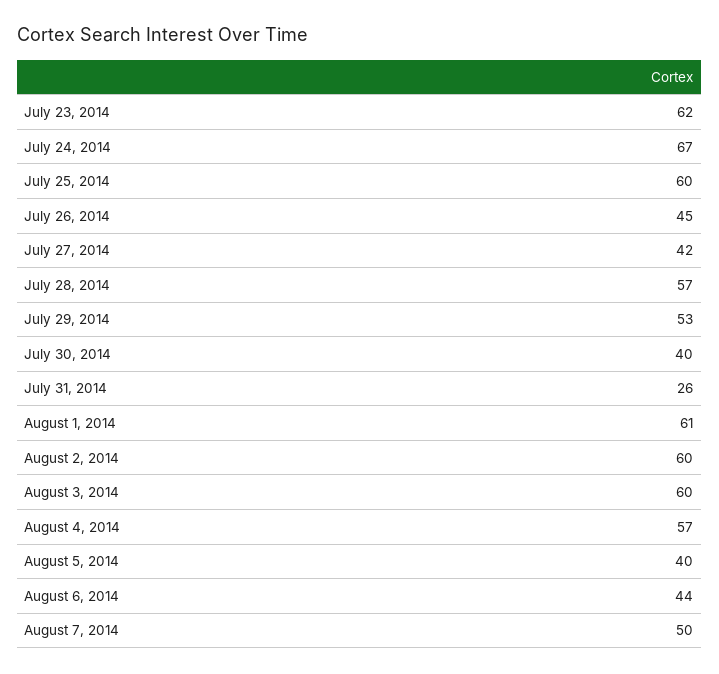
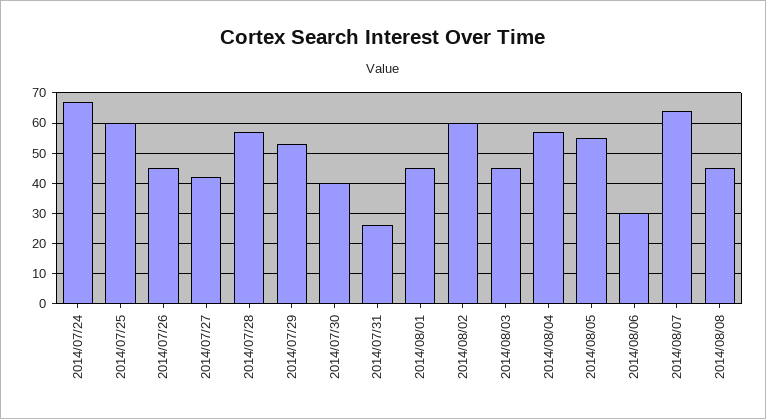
July 23, 2014: 62 -> none
August 1, 2014: 61 -> 45
August 3, 2014: 60 -> 45
August 5, 2014: 40 -> 55
August 6, 2014: 44 -> 30
August 7, 2014: 50 -> 65
2014/08/08: none -> 45

